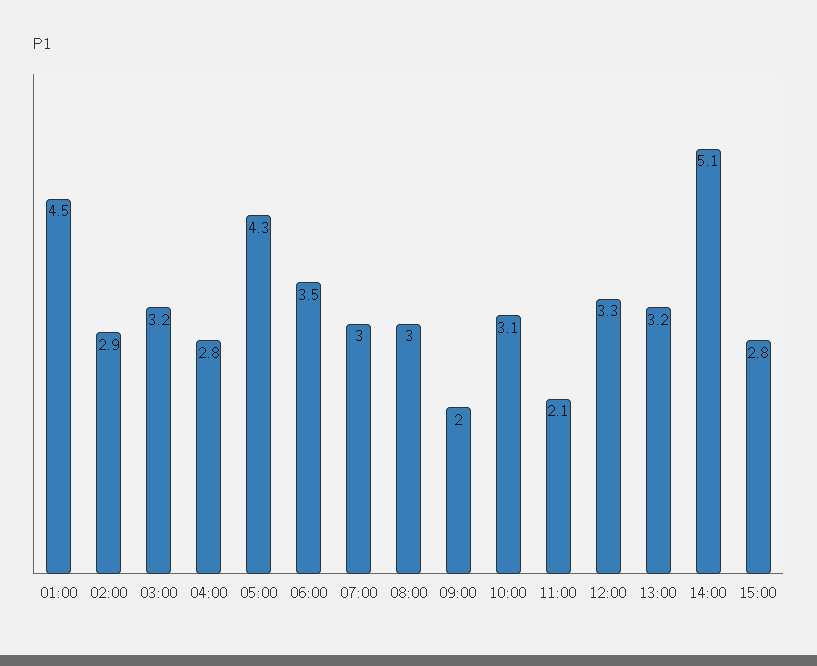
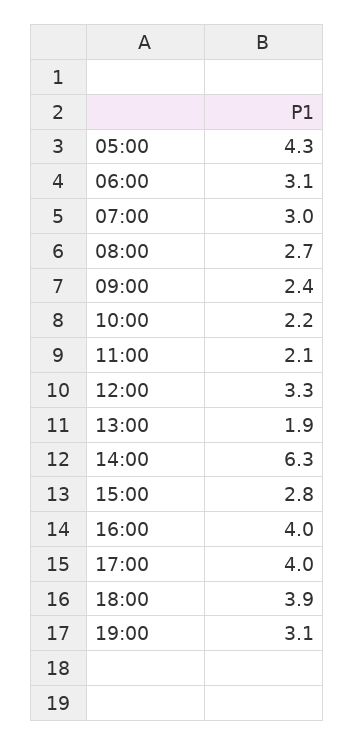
01:00: 4.5 -> none
02:00: 2.9 -> none
03:00: 3.2 -> none
04:00: 2.8 -> none
06:00: 3.5 -> 3.1
08:00: 3 -> 2.7
09:00: 2 -> 2.4
10:00: 3.1 -> 2.2
13:00: 3.2 -> 1.9
14:00: 5.1 -> 6.3
16:00: none -> 4
17:00: none -> 4
18:00: none -> 3.9
19:00: none -> 3.1

